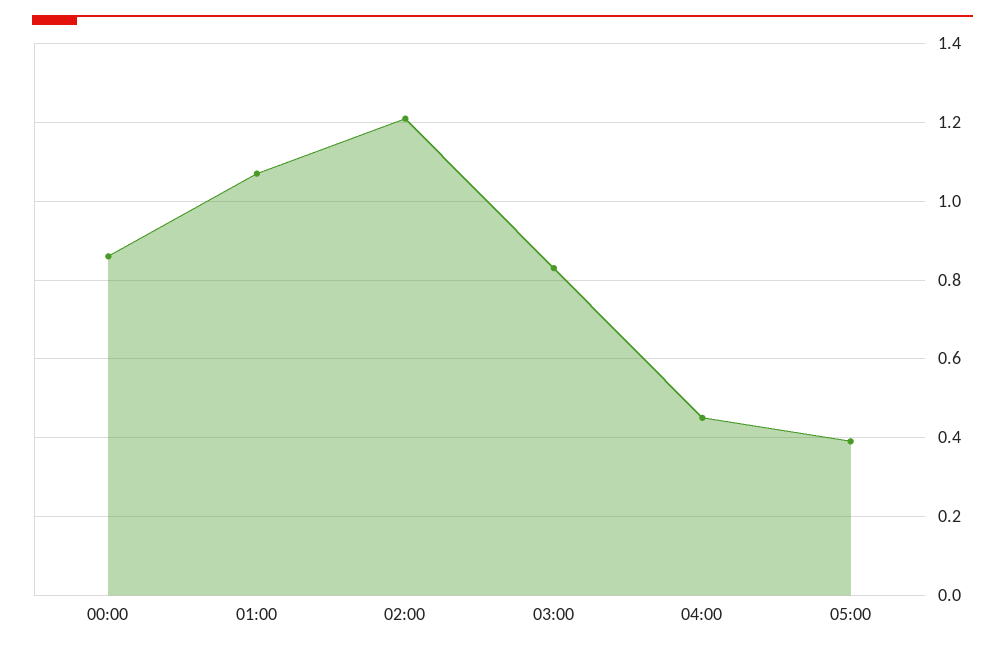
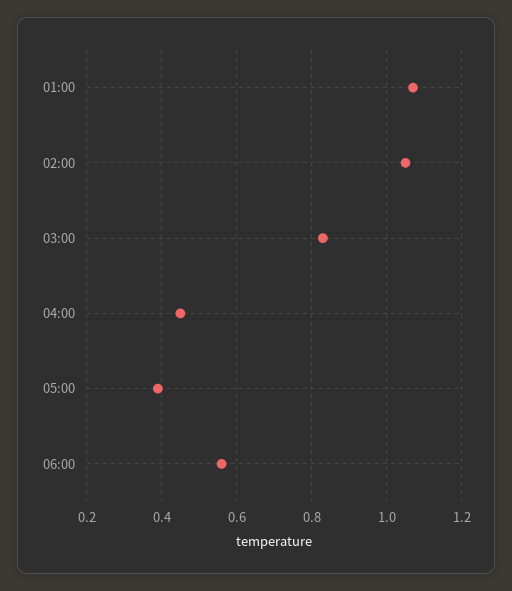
00:00: 0.85 -> none
02:00: 1.2 -> 1.05
06:00: none -> 0.55

